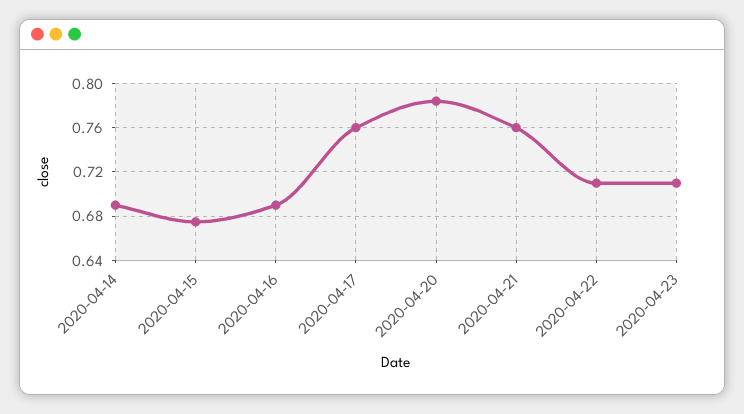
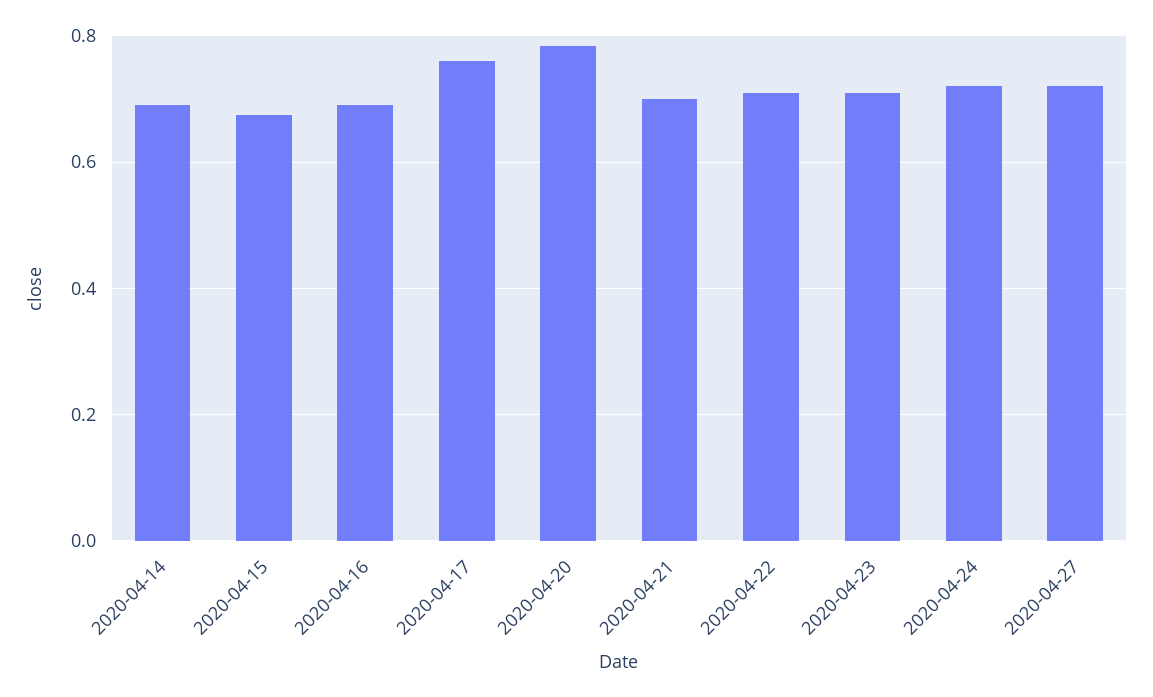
2020-04-21: 0.76 -> 0.7
2020-04-24: none -> 0.72
2020-04-27: none -> 0.72

